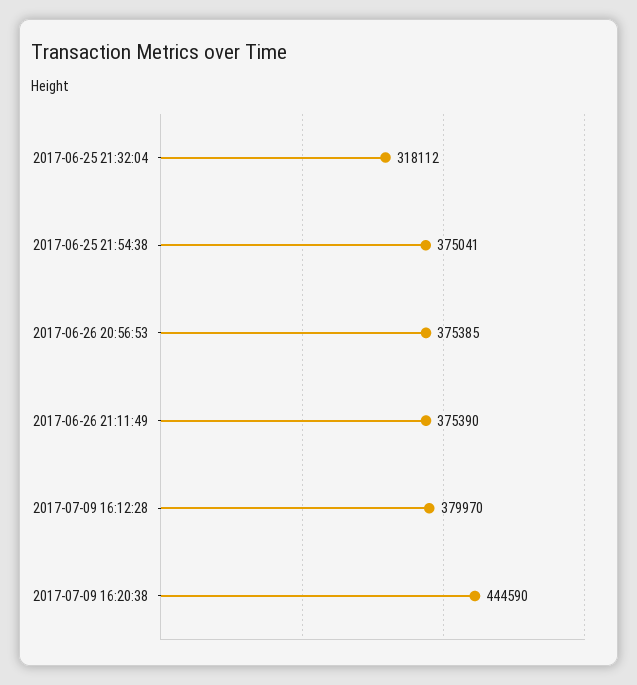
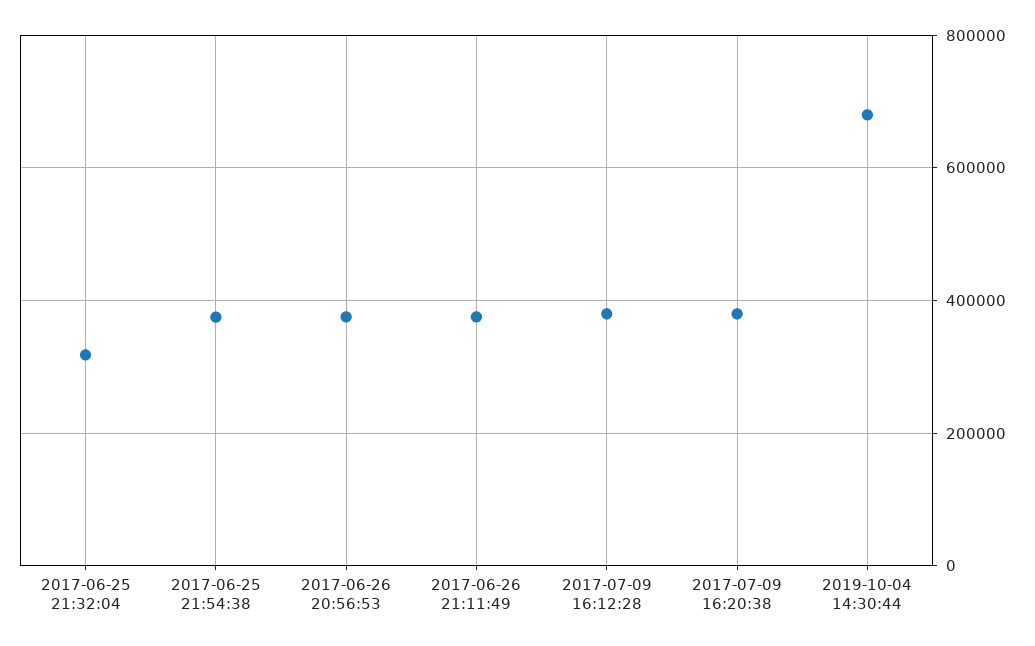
2017-07-09 16:20:38: 444590 -> 380000
2019-10-04 14:30:44: none -> 680000

